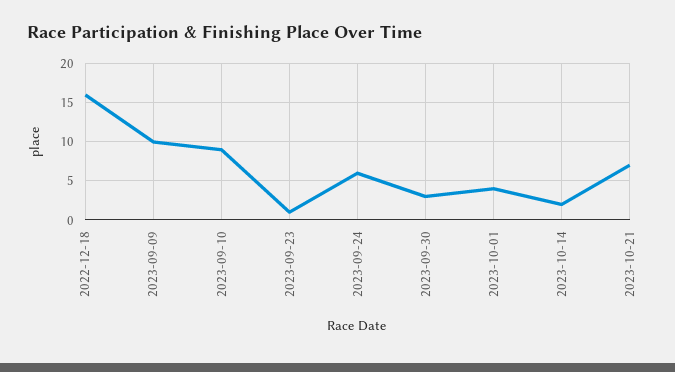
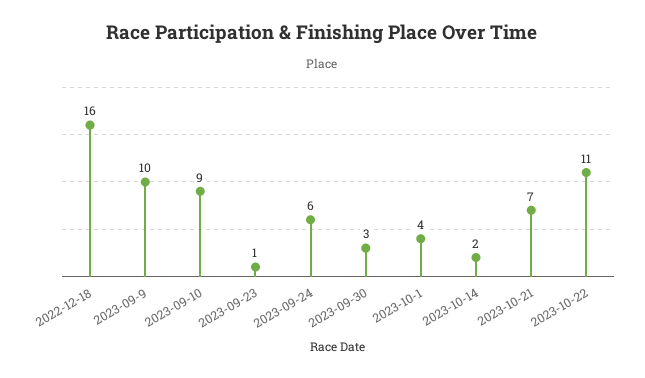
2023-10-22: none -> 11

